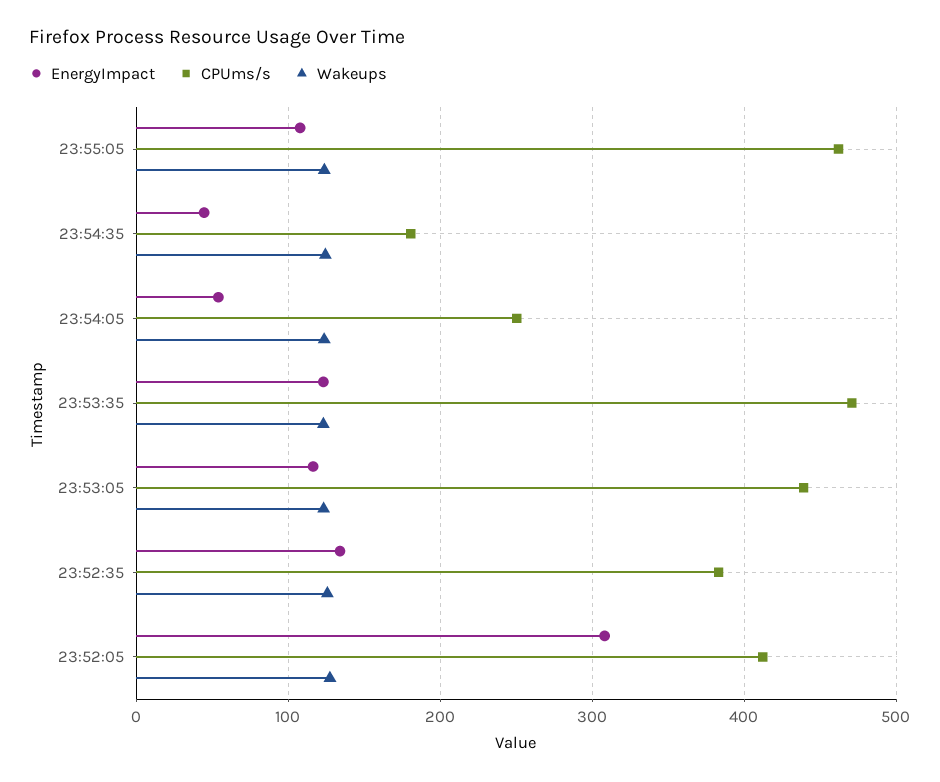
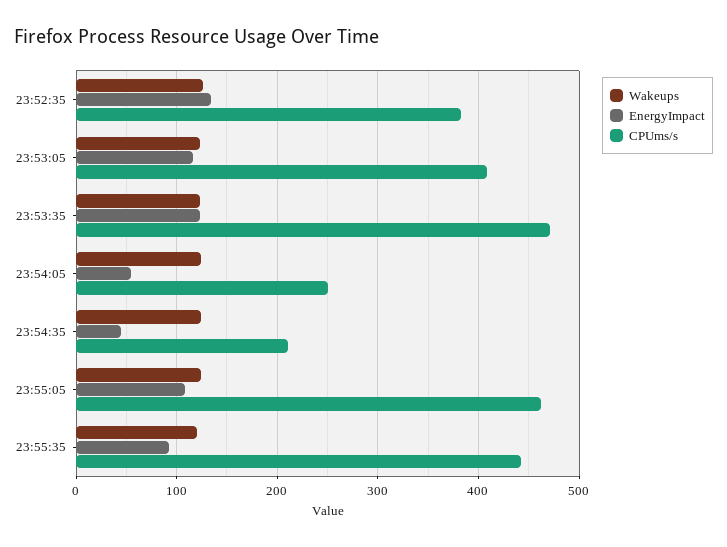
CPUms/s, 23:54:35: 180 -> 210
CPUms/s, 23:53:05: 440 -> 410
EnergyImpact, 23:52:05: 310 -> none
CPUms/s, 23:52:05: 410 -> none
Wakeups, 23:52:05: 130 -> none
Wakeups, 23:55:35: none -> 120
EnergyImpact, 23:55:35: none -> 90
CPUms/s, 23:55:35: none -> 440

